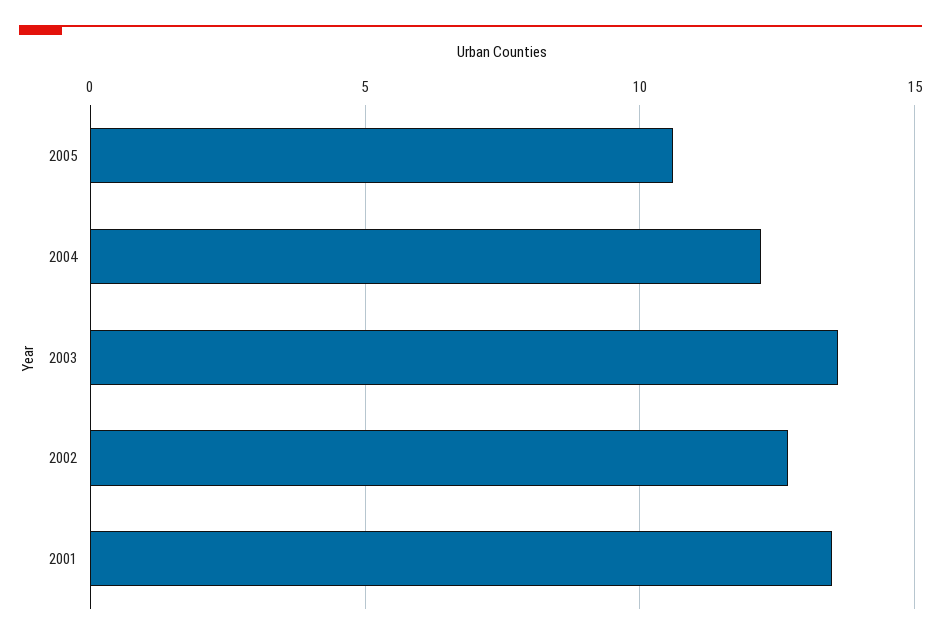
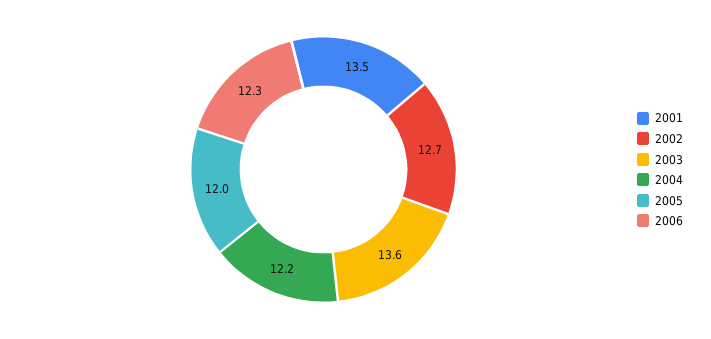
2005: 10.5 -> 12
2006: none -> 12.3

